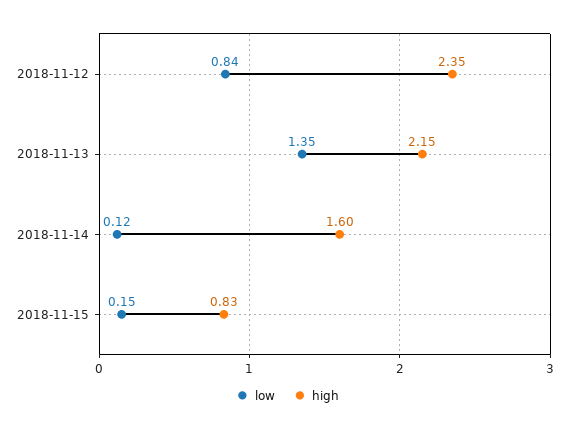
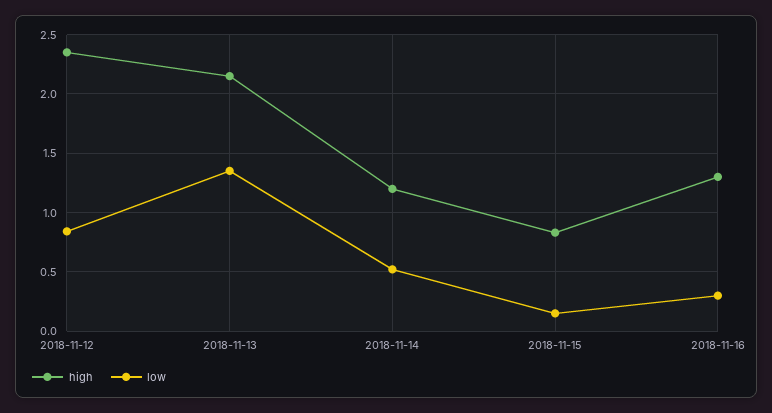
low, 2018-11-14: 0.12 -> 0.5
high, 2018-11-14: 1.6 -> 1.2
high, 2018-11-16: none -> 1.3
low, 2018-11-16: none -> 0.3

